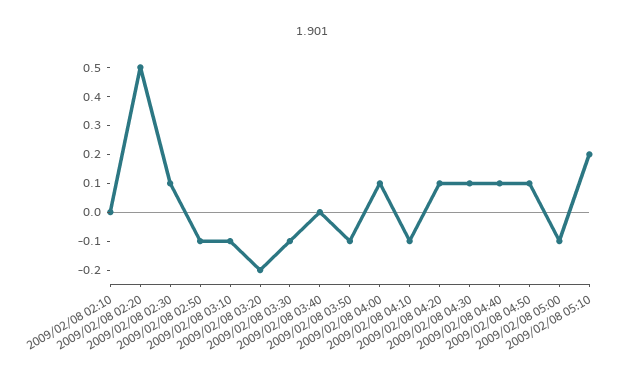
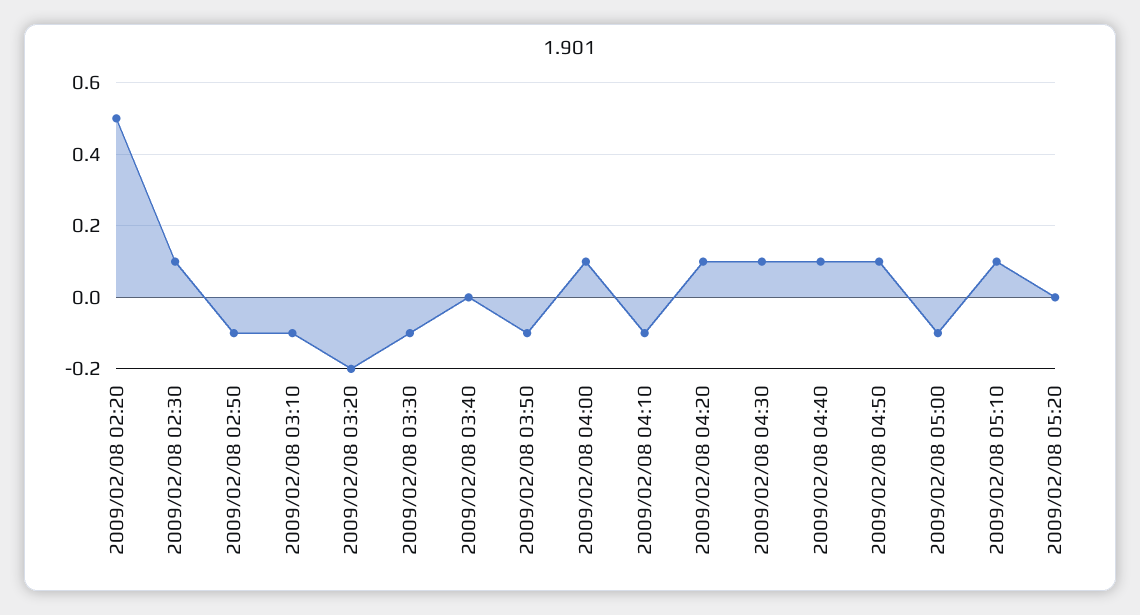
2009/02/08 02:10: 0 -> none
2009/02/08 05:10: 0.2 -> 0.1
2009/02/08 05:20: none -> 0

